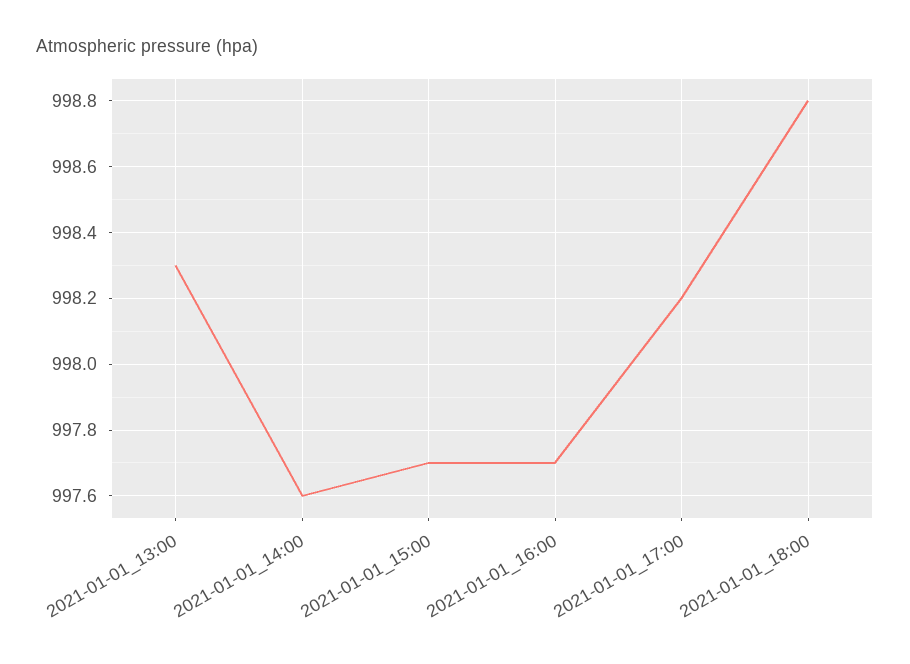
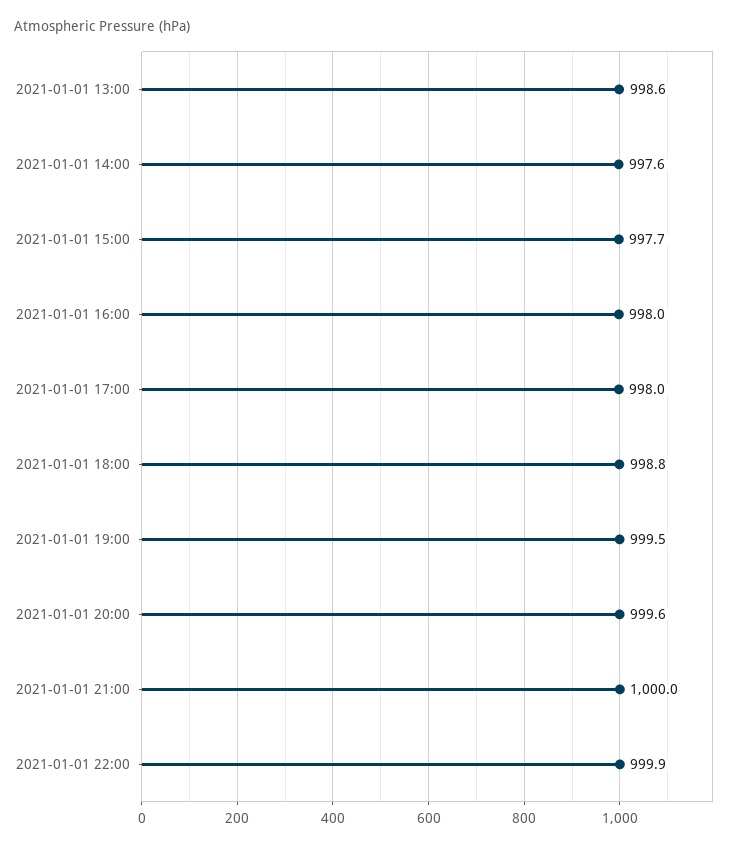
2021-01-01_13:00: 998.3 -> 998.6
2021-01-01_16:00: 997.7 -> 998
2021-01-01_17:00: 998.2 -> 998
2021-01-01 19:00: none -> 999.5
2021-01-01 20:00: none -> 999.6
2021-01-01 21:00: none -> 1000
2021-01-01 22:00: none -> 999.9

